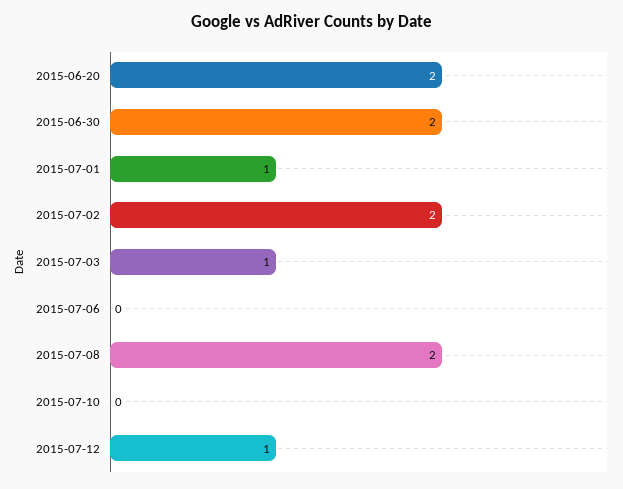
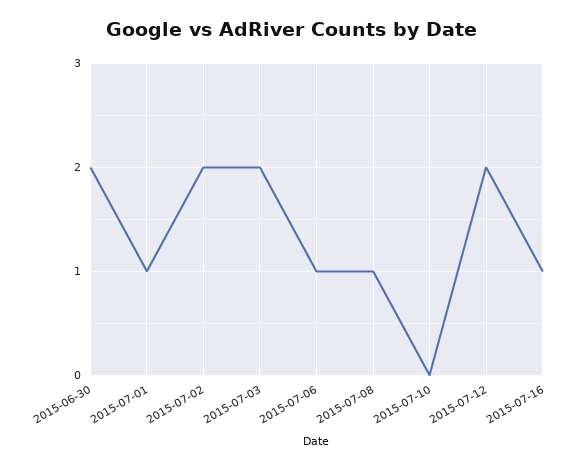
2015-06-20: 2 -> none
2015-07-03: 1 -> 2
2015-07-06: 0 -> 1
2015-07-08: 2 -> 1
2015-07-12: 1 -> 2
2015-07-16: none -> 1

